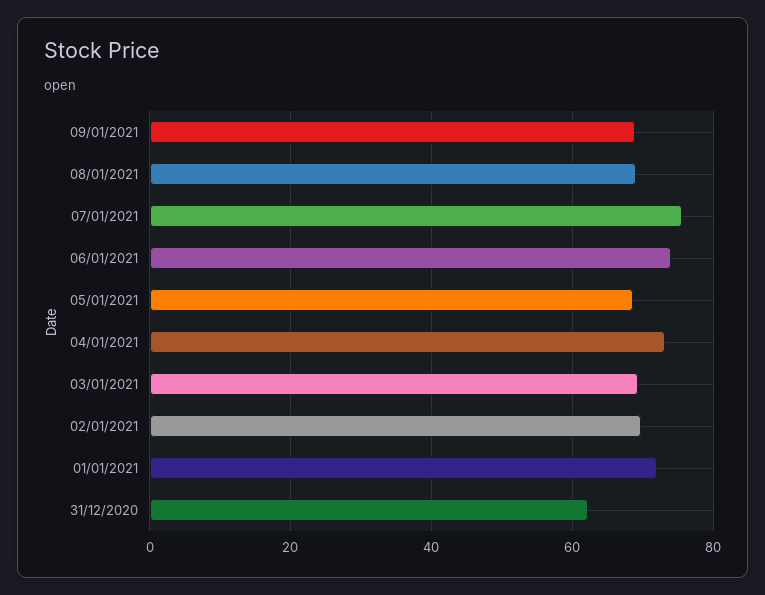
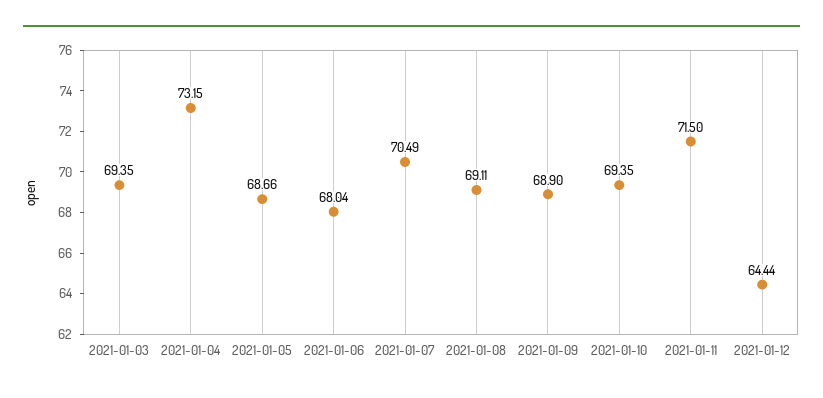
07/01/2021: 76 -> 70.49
06/01/2021: 74 -> 68.04
02/01/2021: 70 -> none
01/01/2021: 72 -> none
31/12/2020: 62 -> none
2021-01-10: none -> 69.35
2021-01-11: none -> 71.5
2021-01-12: none -> 64.44

